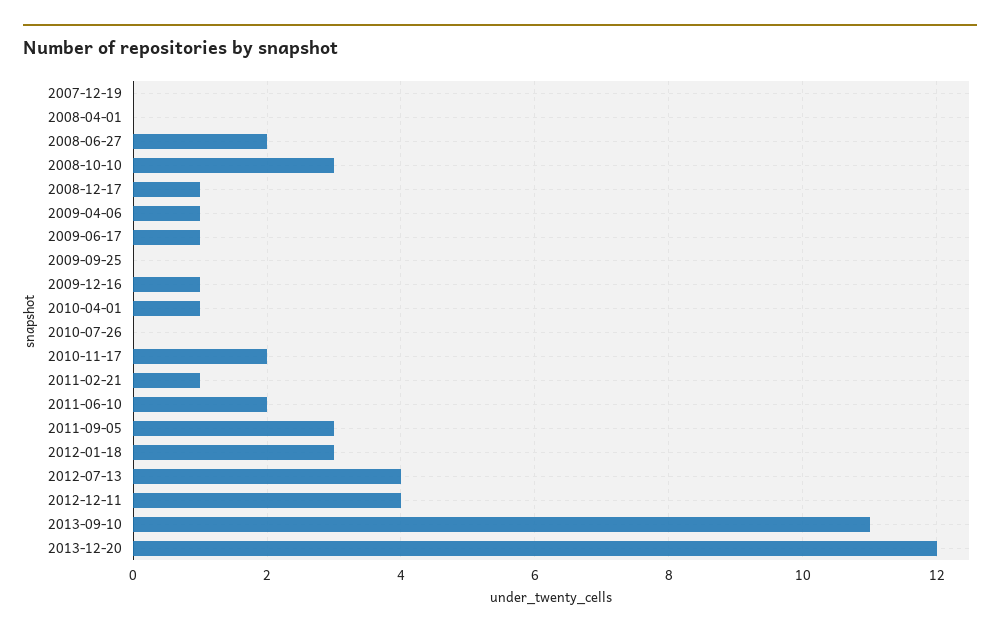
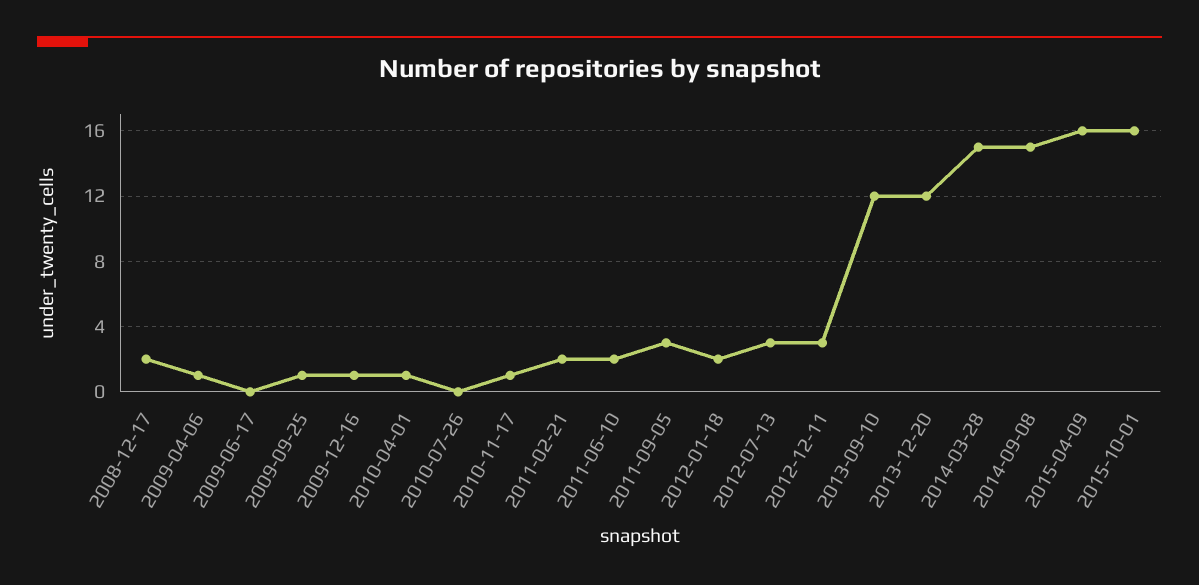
2007-12-19: 0 -> none
2008-04-01: 0 -> none
2008-06-27: 2 -> none
2008-10-10: 3 -> none
2008-12-17: 1 -> 2
2009-06-17: 1 -> 0
2009-09-25: 0 -> 1
2010-11-17: 2 -> 1
2011-02-21: 1 -> 2
2012-01-18: 3 -> 2
2012-07-13: 4 -> 3
2012-12-11: 4 -> 3
2013-09-10: 11 -> 12
2014-03-28: none -> 15
2014-09-08: none -> 15
2015-04-09: none -> 16
2015-10-01: none -> 16

